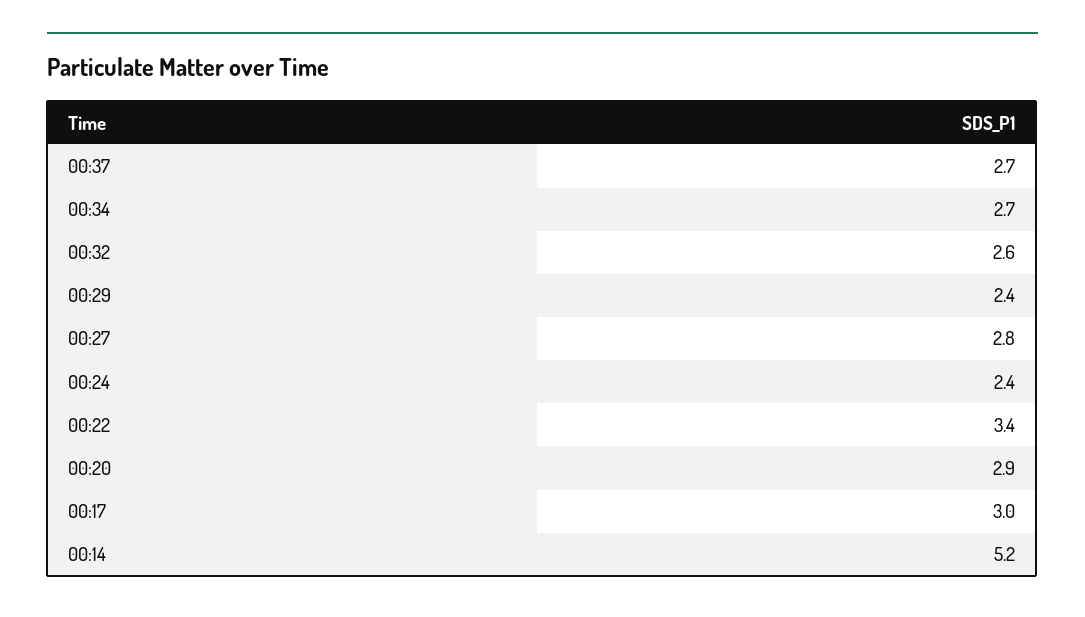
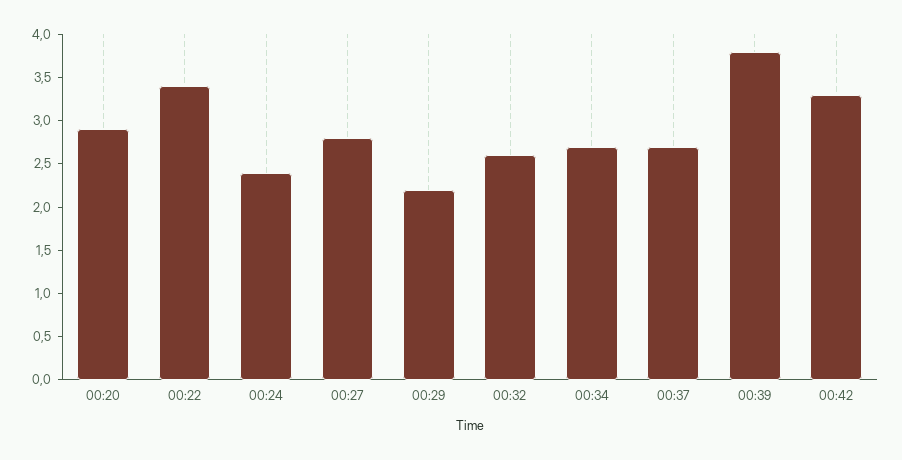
00:29: 2.4 -> 2.2
00:17: 3 -> none
00:14: 5.2 -> none
00:39: none -> 3.8
00:42: none -> 3.3

